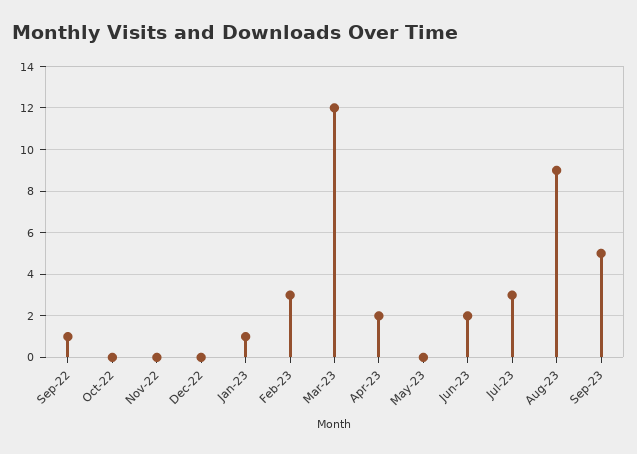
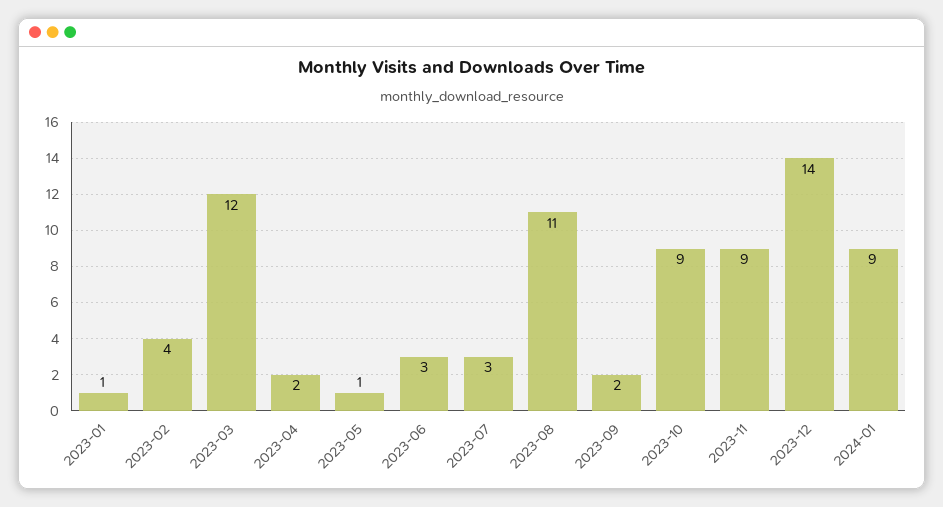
Sep-22: 1 -> none
Oct-22: 0 -> none
Nov-22: 0 -> none
Dec-22: 0 -> none
Feb-23: 3 -> 4
May-23: 0 -> 1
Jun-23: 2 -> 3
Aug-23: 9 -> 11
Sep-23: 5 -> 2
2023-10: none -> 9
2023-11: none -> 9
2023-12: none -> 14
2024-01: none -> 9

